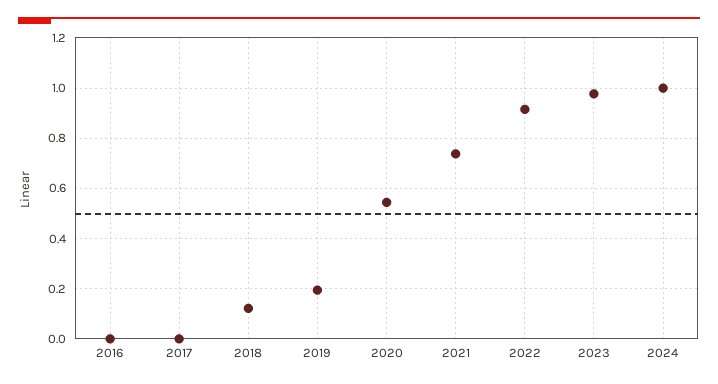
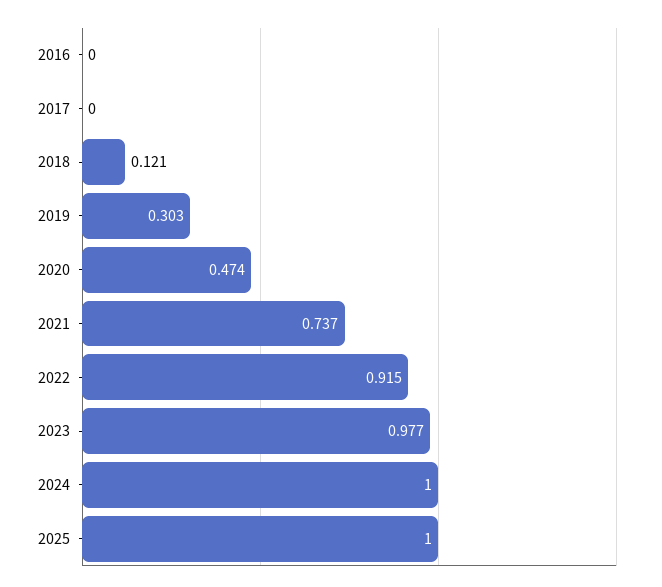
2019: 0.2 -> 0.303
2020: 0.55 -> 0.474
2025: none -> 1

